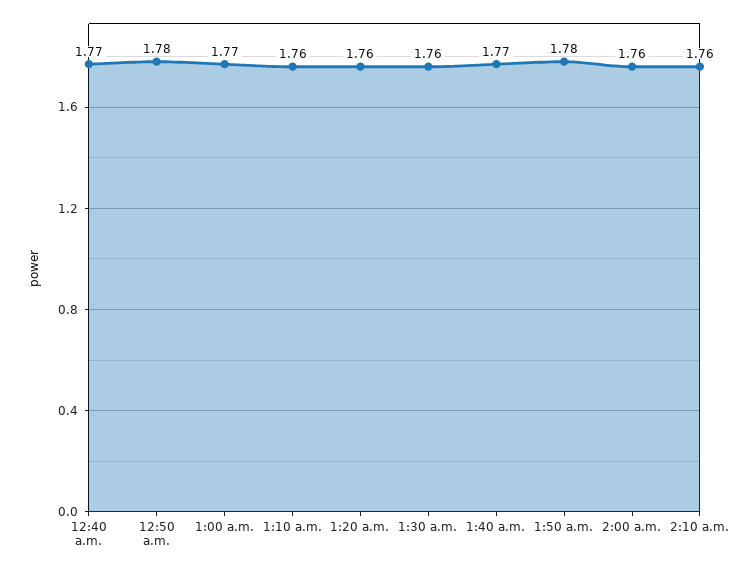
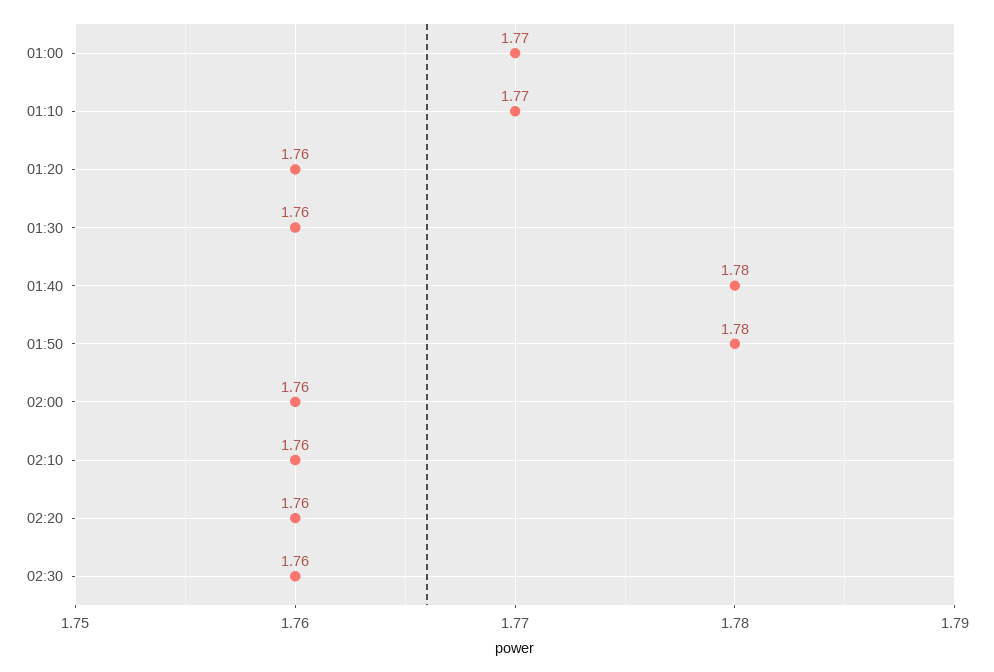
12:40 a.m.: 1.77 -> none
12:50 a.m.: 1.78 -> none
1:10 a.m.: 1.76 -> 1.77
1:40 a.m.: 1.77 -> 1.78
02:20: none -> 1.76
02:30: none -> 1.76

